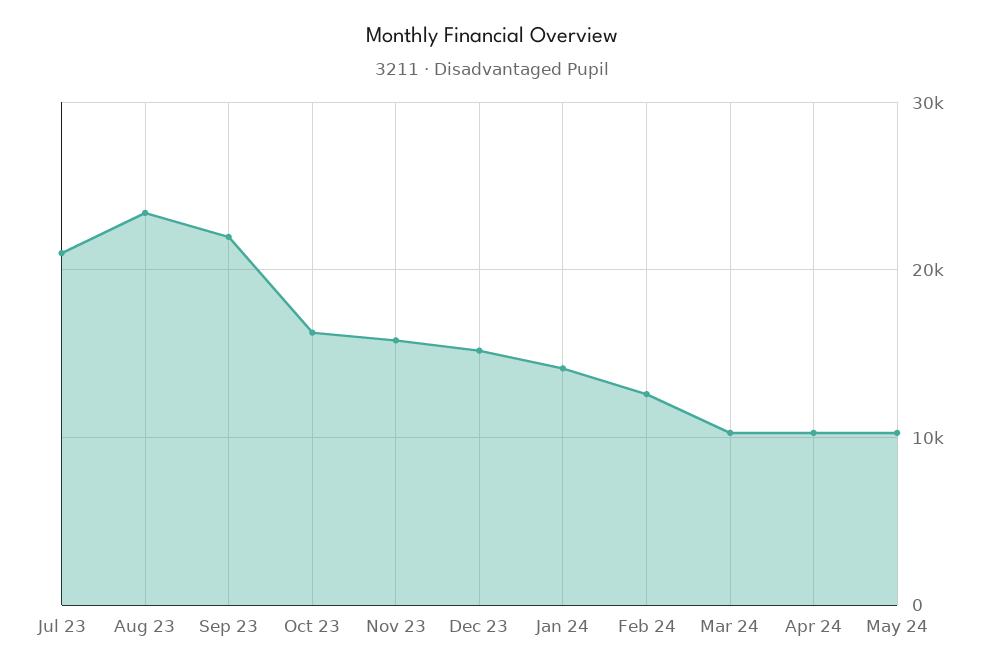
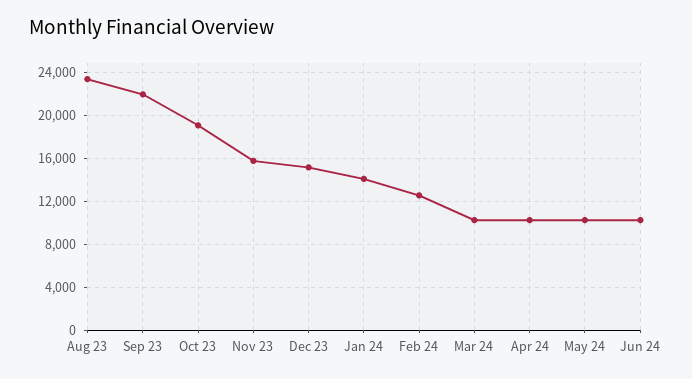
Jul 23: 21000 -> none
Oct 23: 16000 -> 19000
Jun 24: none -> 10000

